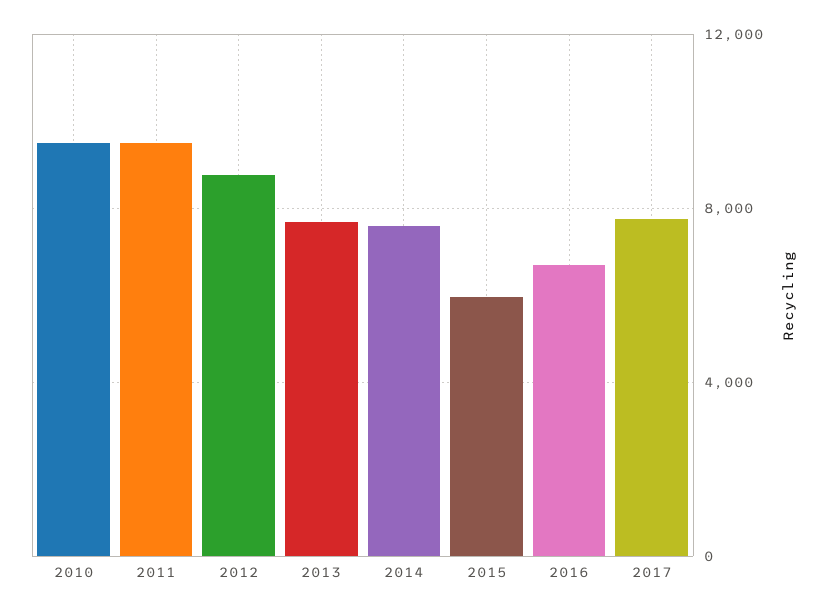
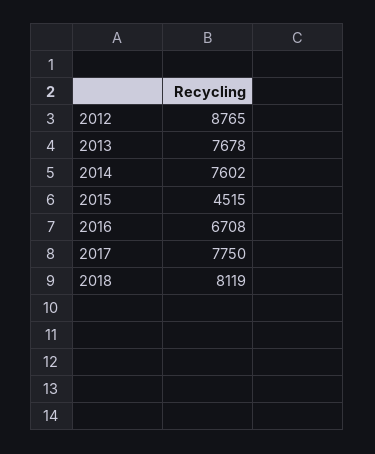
2010: 9500 -> none
2011: 9500 -> none
2015: 6000 -> 4515
2018: none -> 8119

